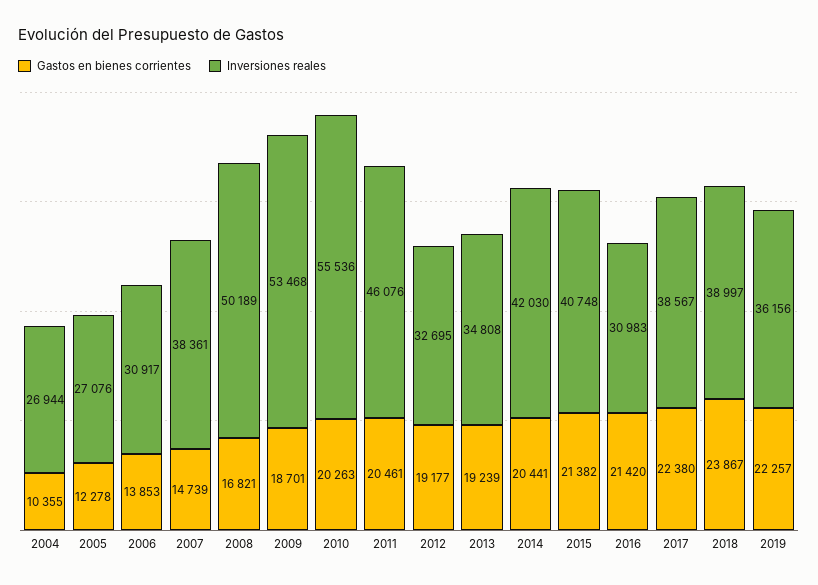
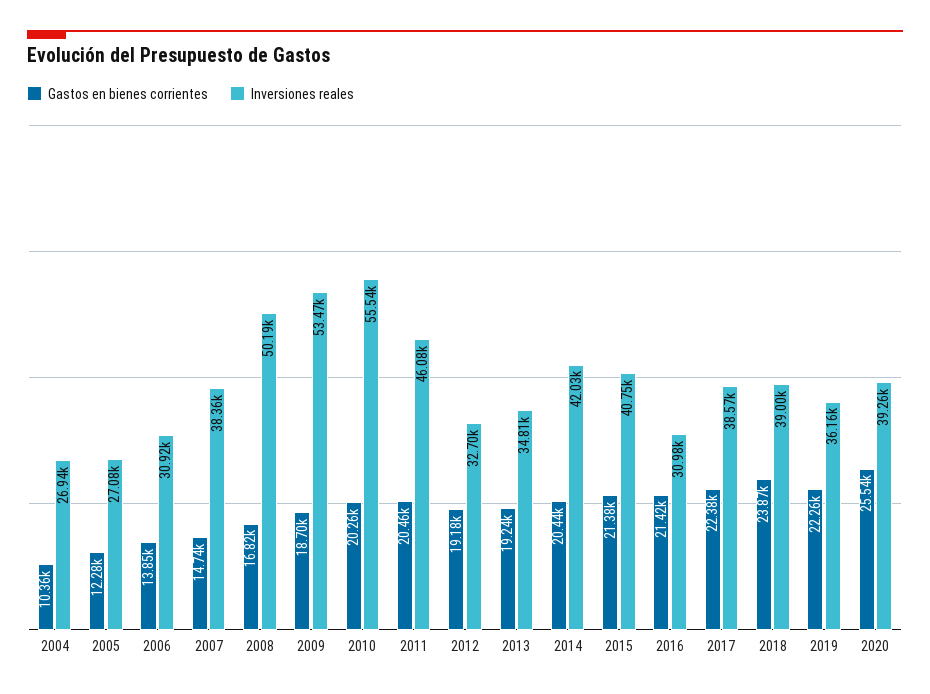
Gastos en bienes corrientes, 2020: none -> 25540
Inversiones reales, 2020: none -> 39260

